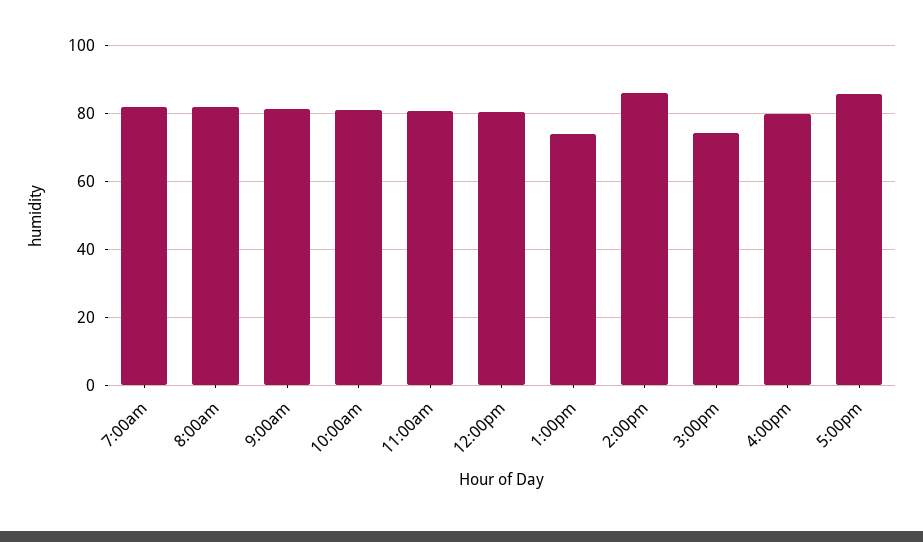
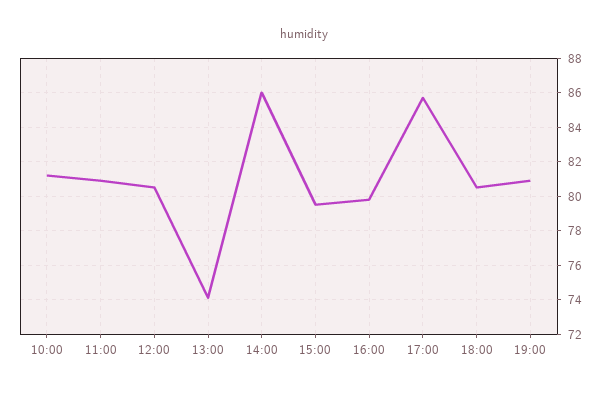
7:00am: 82 -> none
8:00am: 82 -> none
9:00am: 82 -> none
3:00pm: 74 -> 79.5
18:00: none -> 80.5
19:00: none -> 81

